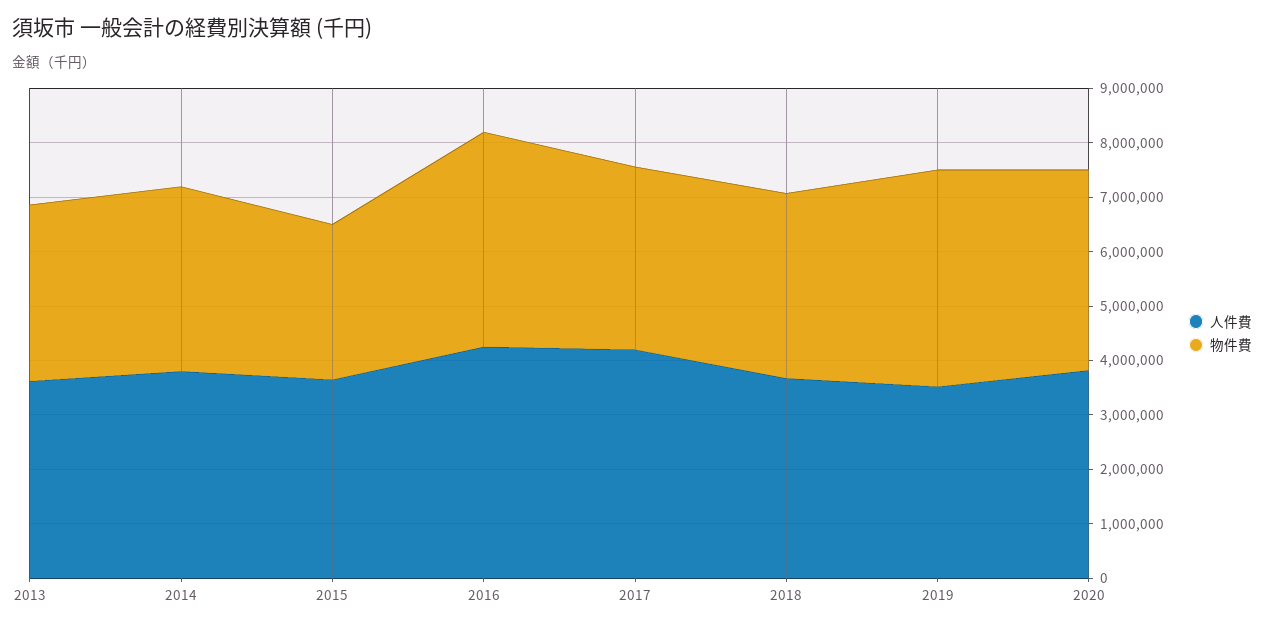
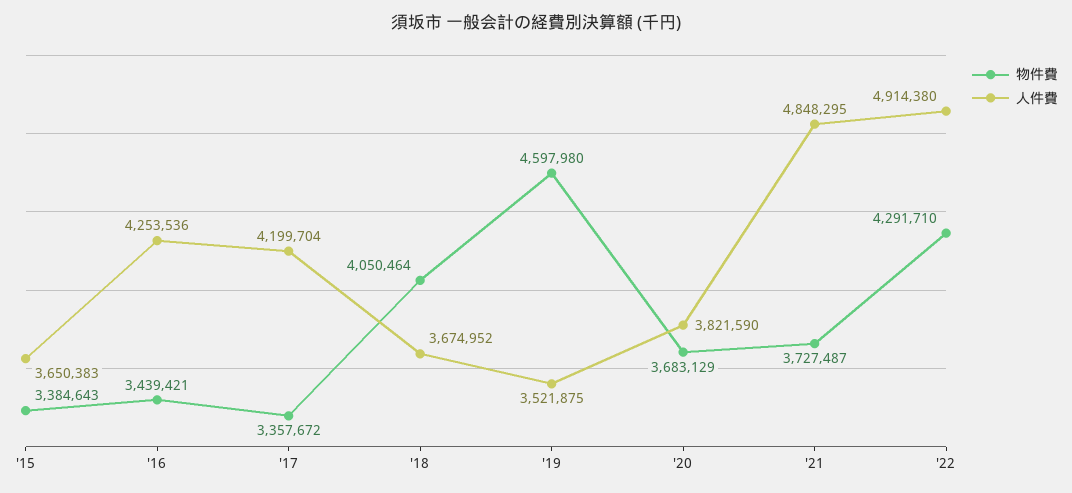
人件費, 2013: 3600000 -> none
物件費, 2013: 3200000 -> none
人件費, 2014: 3800000 -> none
物件費, 2014: 3400000 -> none
物件費, 2015: 2800000 -> 3384643
物件費, 2016: 4000000 -> 3439421
物件費, 2018: 3400000 -> 4050464
物件費, 2019: 4000000 -> 4597980
物件費, '21: none -> 3727487
人件費, '21: none -> 4848295
物件費, '22: none -> 4291710
人件費, '22: none -> 4914380

